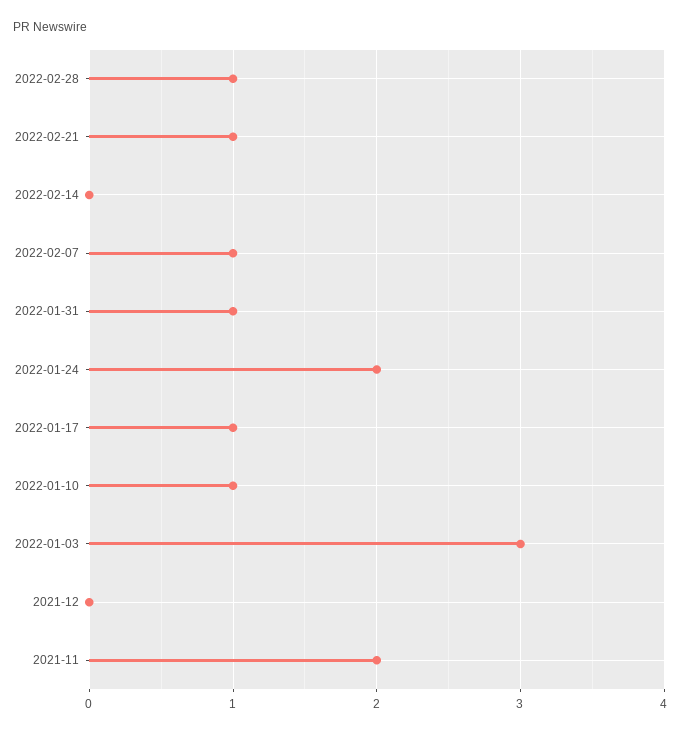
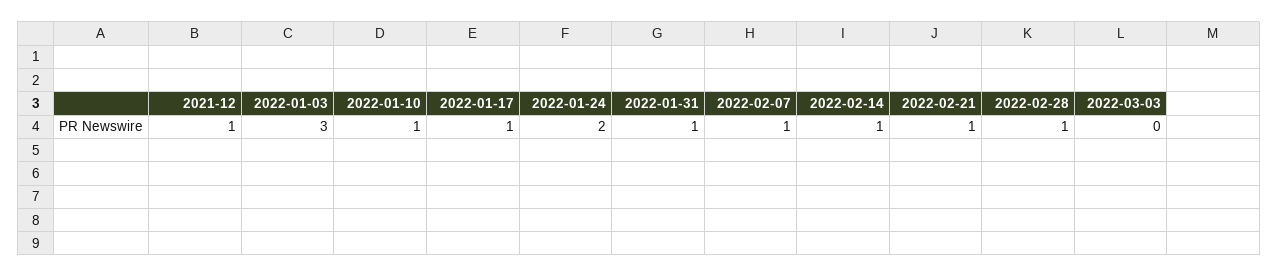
2022-02-14: 0 -> 1
2021-12: 0 -> 1
2021-11: 2 -> none
2022-03-03: none -> 0

